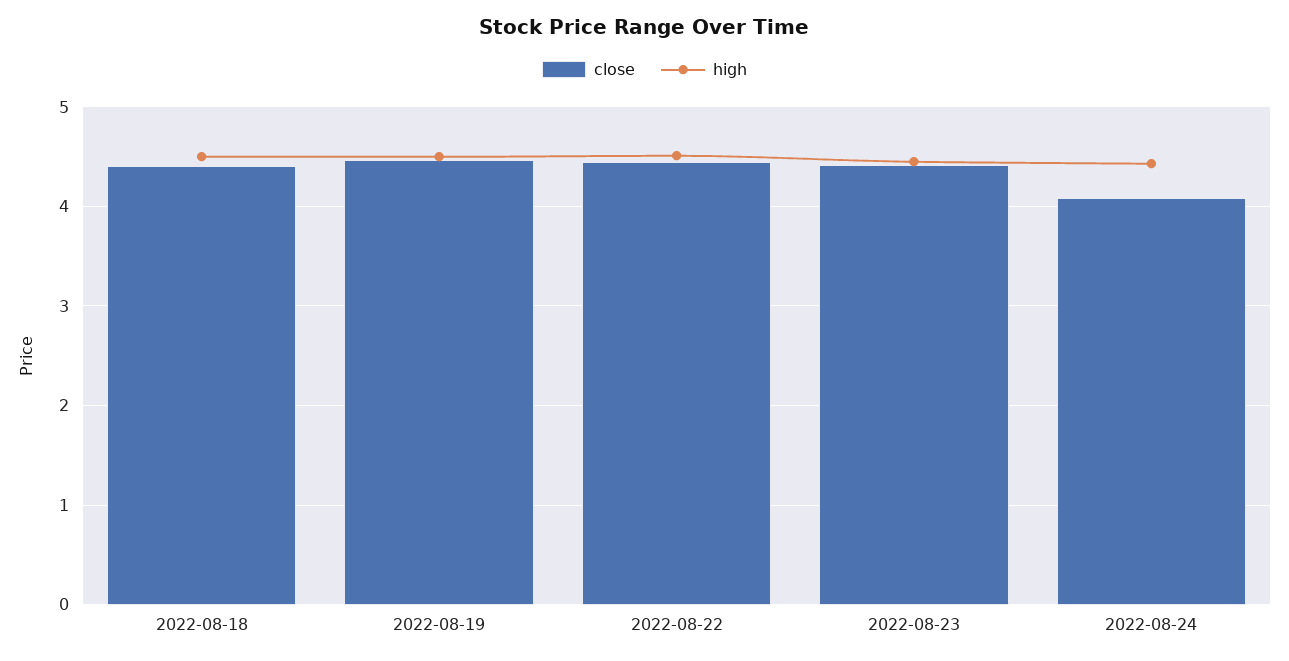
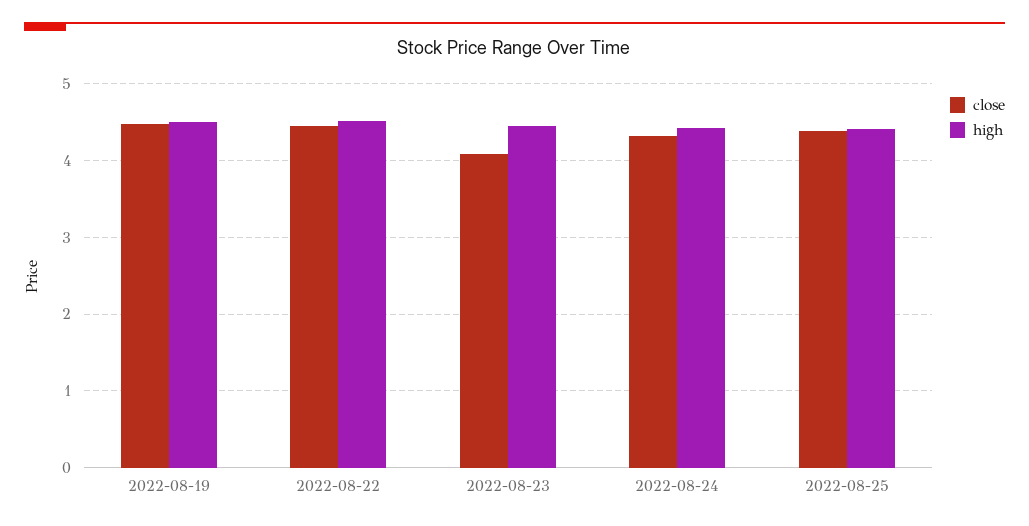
close, 2022-08-18: 4.4 -> none
high, 2022-08-18: 4.5 -> none
close, 2022-08-23: 4.4 -> 4.1
close, 2022-08-24: 4.1 -> 4.3
close, 2022-08-25: none -> 4.4
high, 2022-08-25: none -> 4.4

